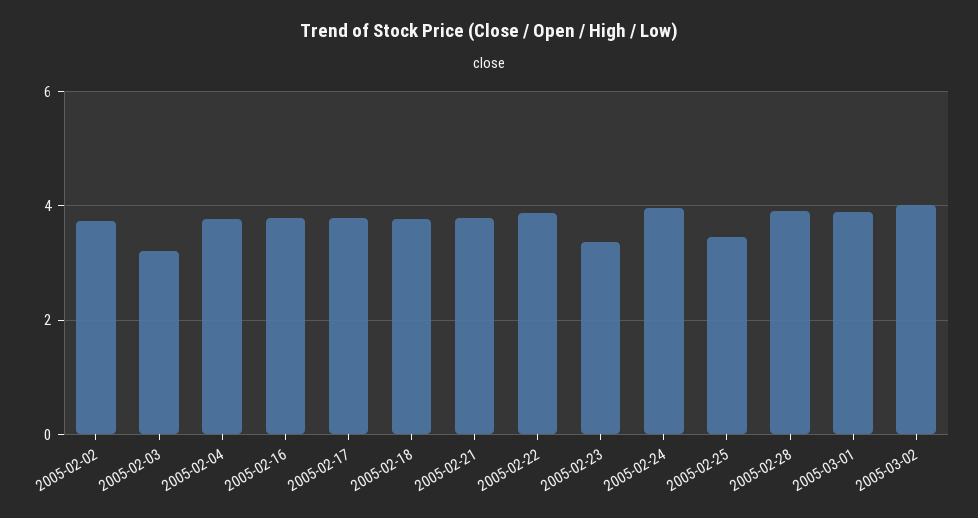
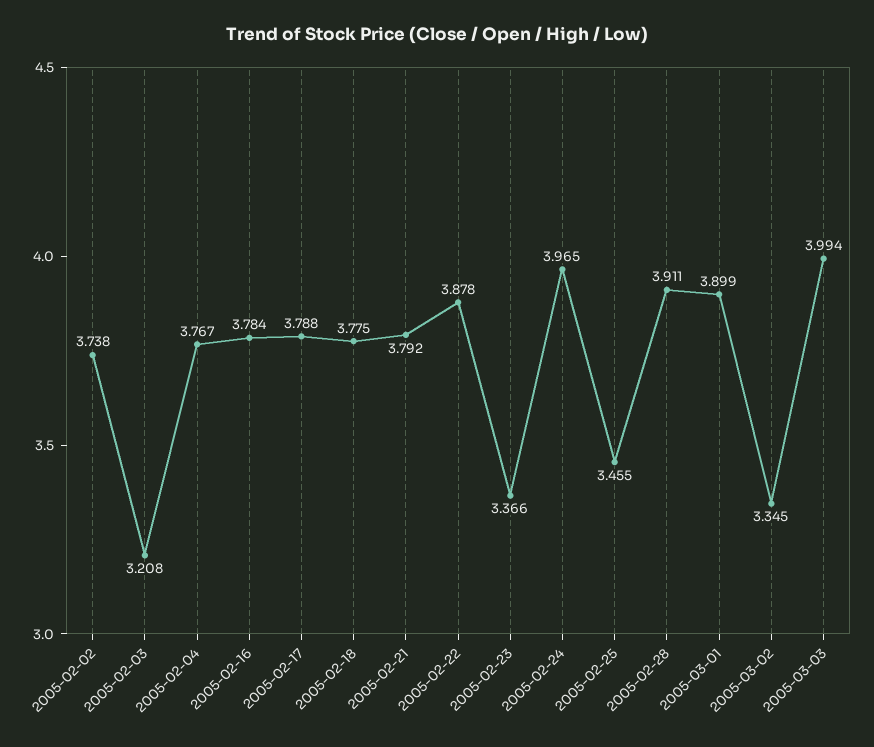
2005-03-02: 4 -> 3.345
2005-03-03: none -> 3.994

